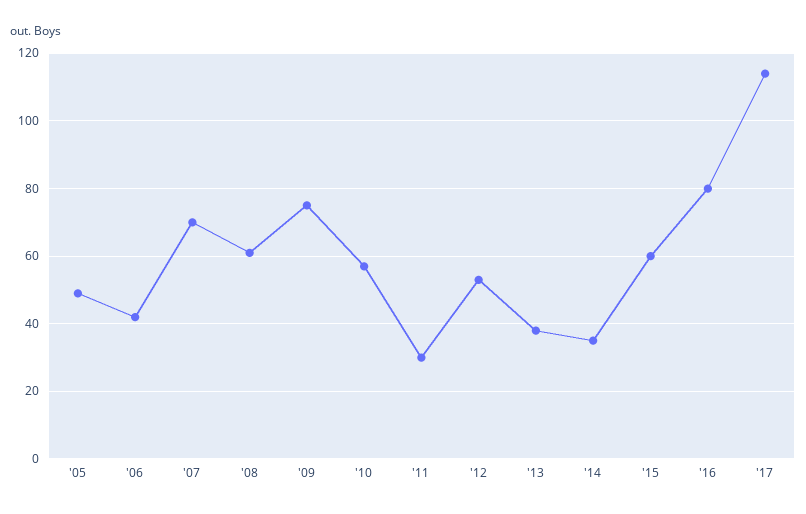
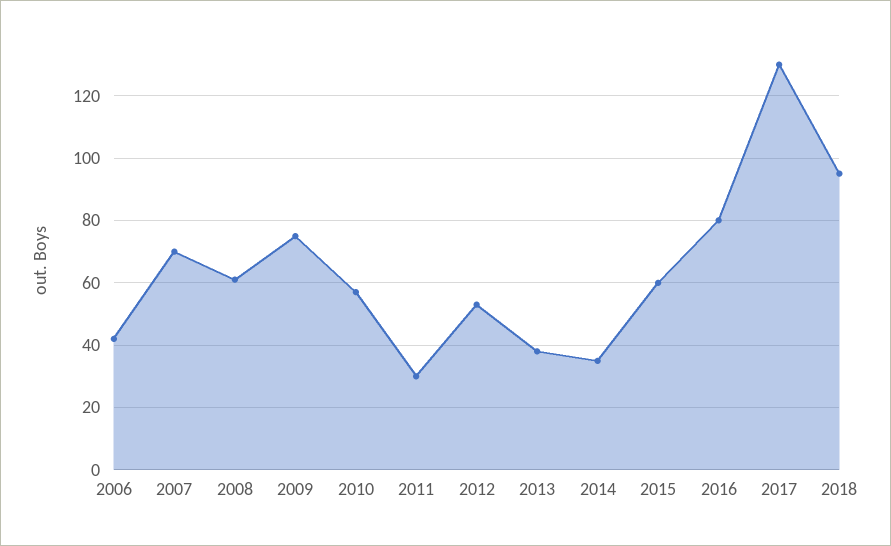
'05: 50 -> none
'17: 115 -> 130
2018: none -> 95

